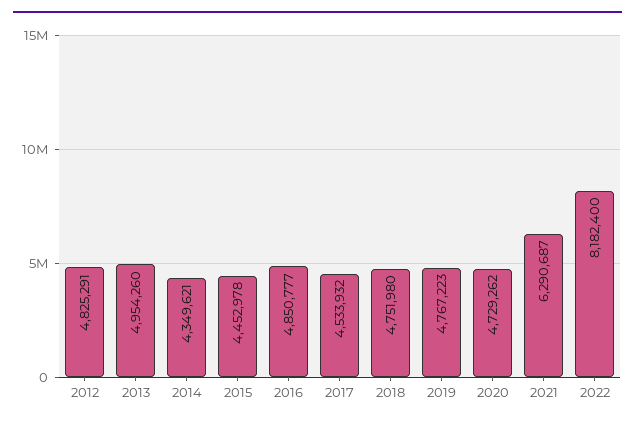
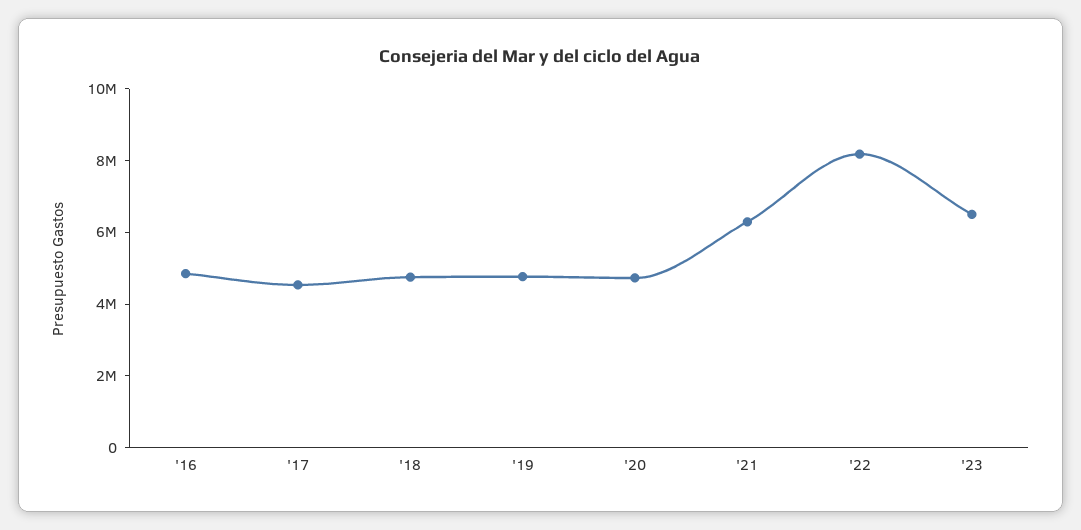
2012: 4825291 -> none
2013: 4954260 -> none
2014: 4349621 -> none
2015: 4452978 -> none
'23: none -> 6500000

